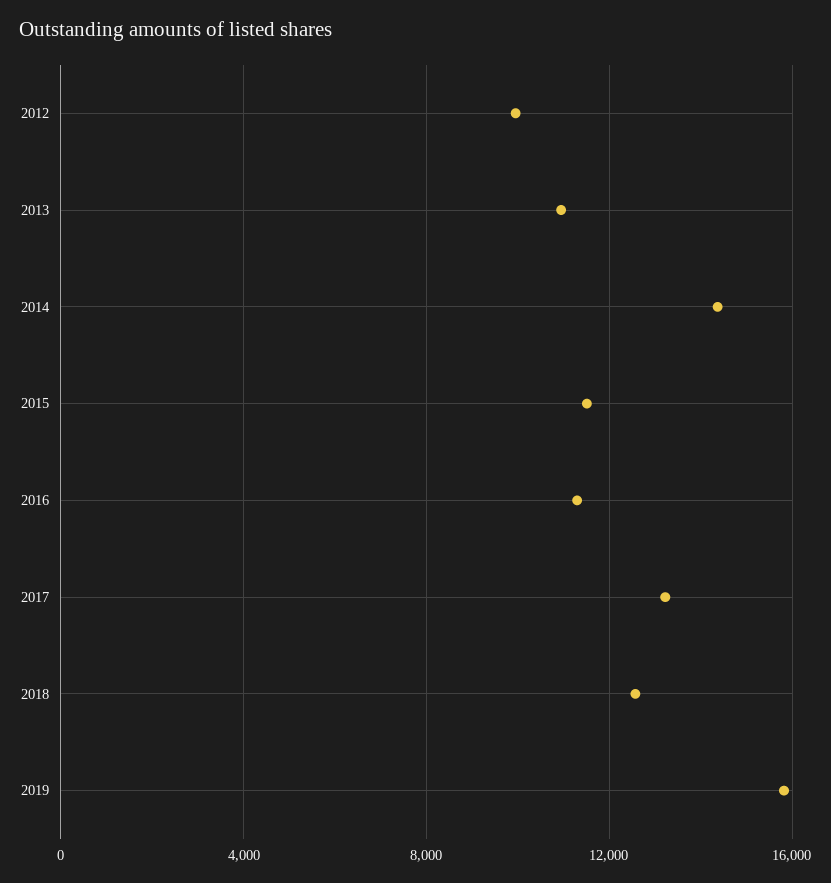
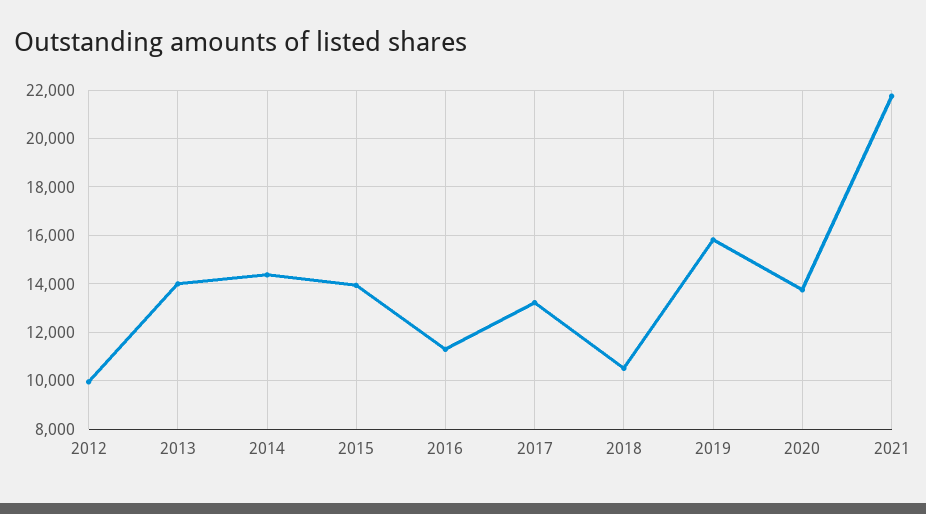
2013: 11000 -> 14000
2015: 11500 -> 14000
2018: 12500 -> 10500
2020: none -> 13750
2021: none -> 21750

